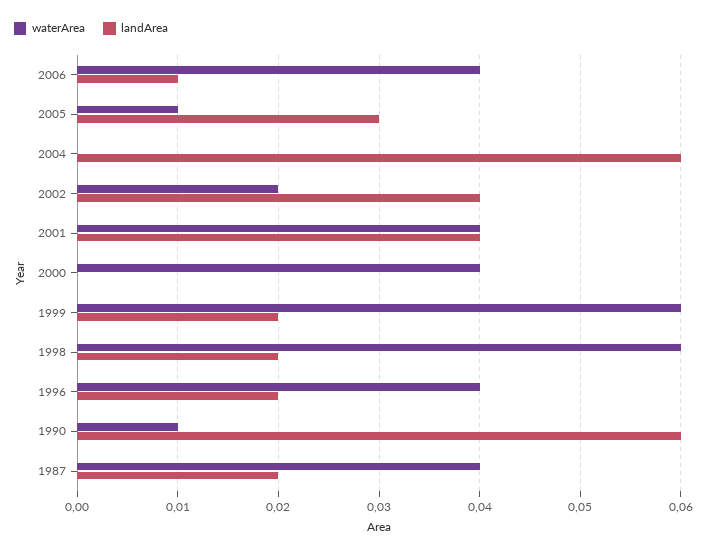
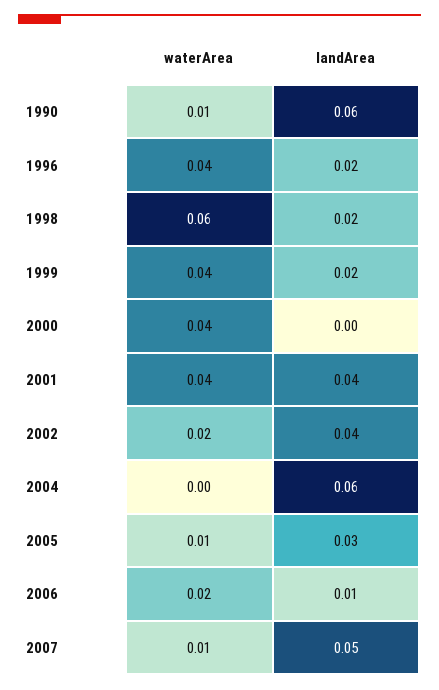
waterArea, 2006: 0.04 -> 0.02
waterArea, 1999: 0.06 -> 0.04
waterArea, 1987: 0.04 -> none
landArea, 1987: 0.02 -> none
waterArea, 2007: none -> 0.01
landArea, 2007: none -> 0.05

